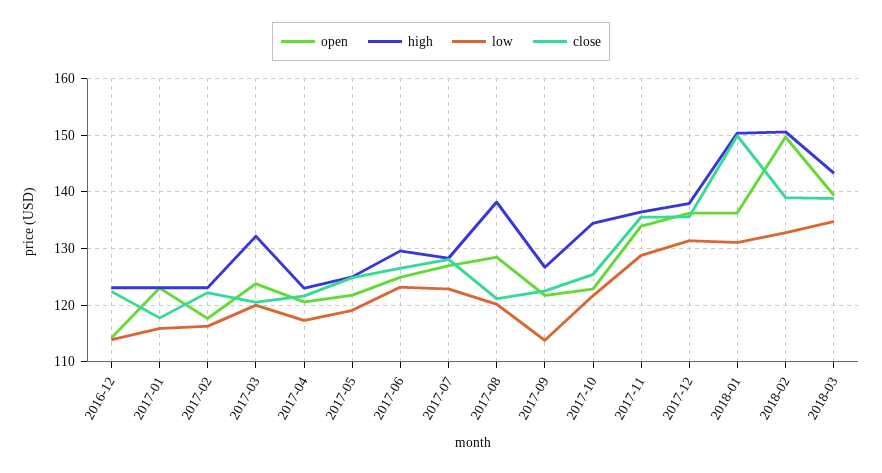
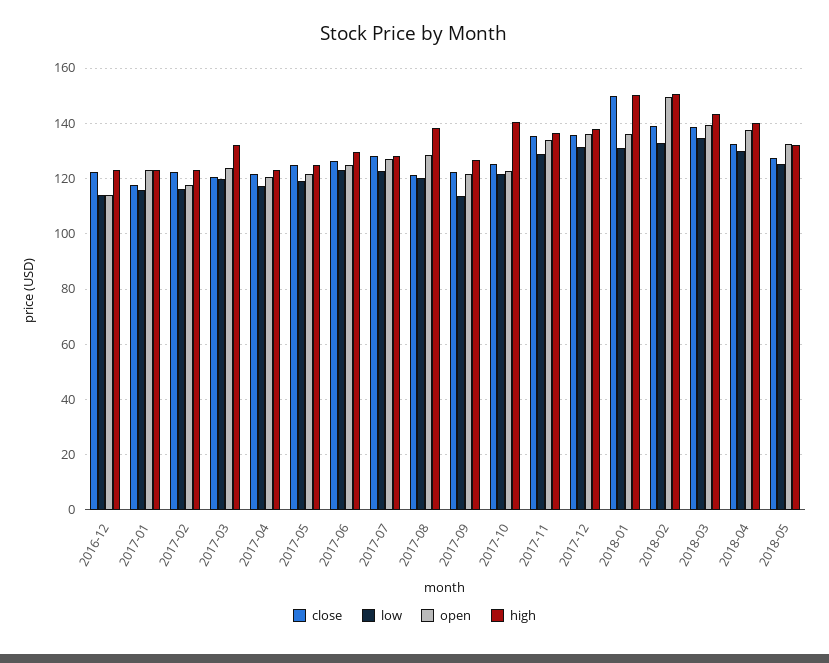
high, 2017-10: 134 -> 140
close, 2018-04: none -> 132.5
low, 2018-04: none -> 130
open, 2018-04: none -> 137.5
high, 2018-04: none -> 140
close, 2018-05: none -> 127.5
low, 2018-05: none -> 125
open, 2018-05: none -> 132.5
high, 2018-05: none -> 132.5

